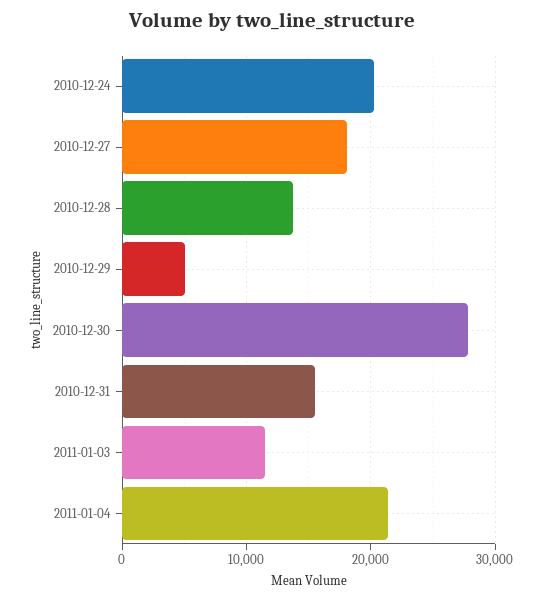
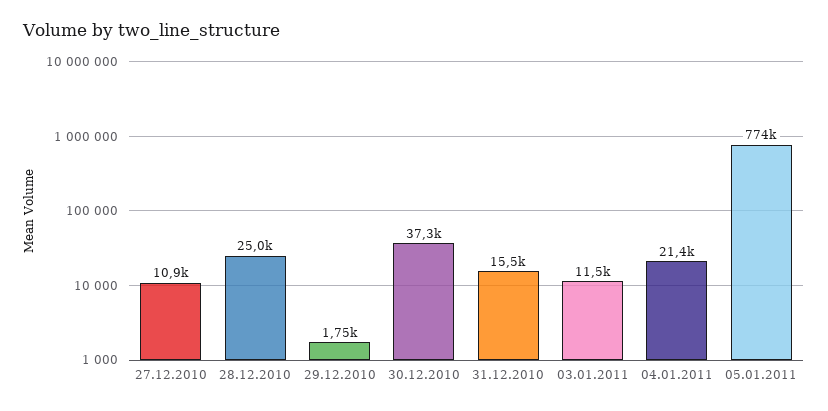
2010-12-24: 20000 -> none
2010-12-27: 18000 -> 10900
2010-12-28: 14000 -> 25000
2010-12-29: 5000 -> 1750
2010-12-30: 28000 -> 37300
05.01.2011: none -> 774000

